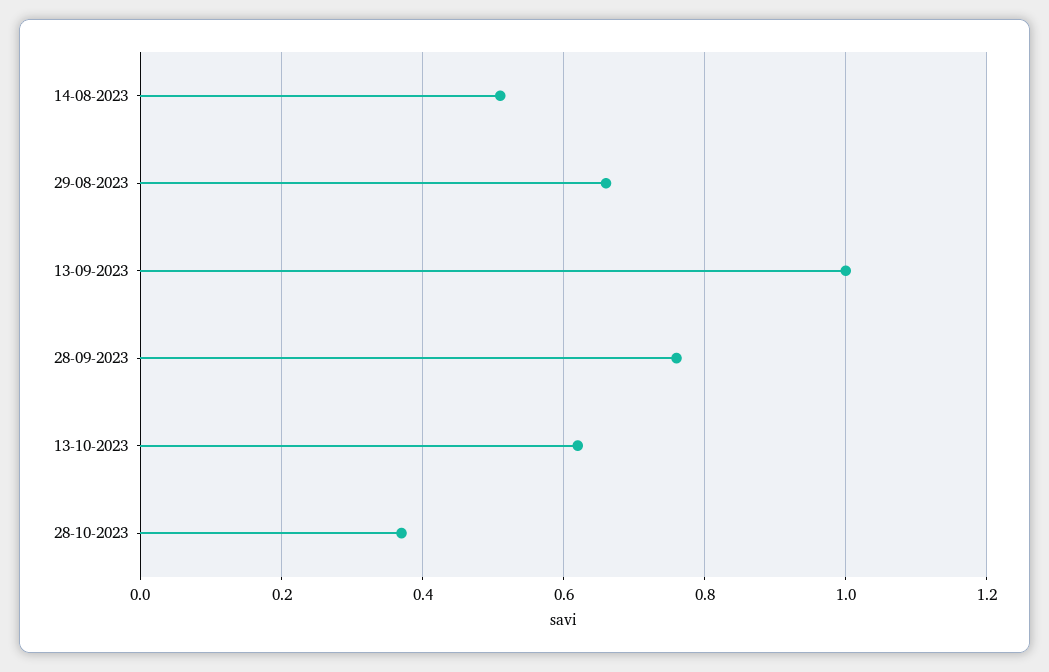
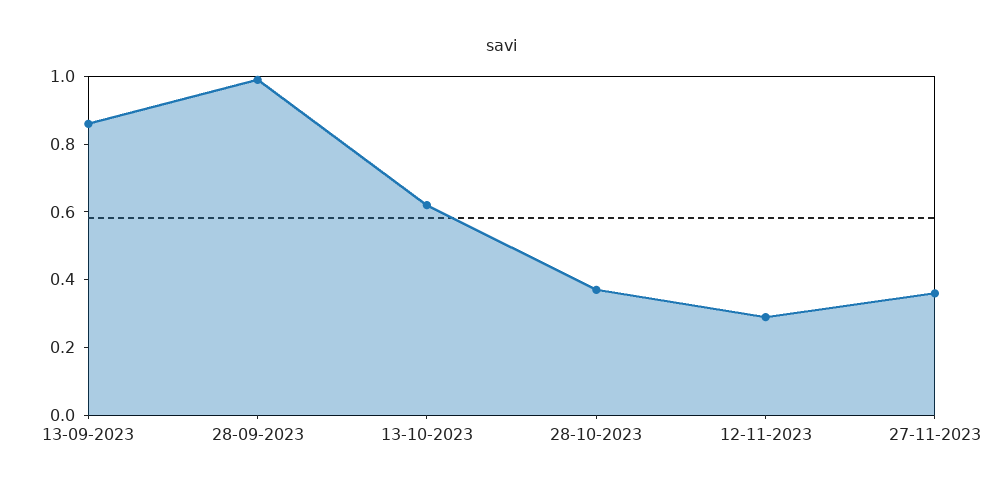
14-08-2023: 0.5 -> none
29-08-2023: 0.65 -> none
13-09-2023: 1 -> 0.85
28-09-2023: 0.75 -> 1
12-11-2023: none -> 0.3
27-11-2023: none -> 0.35

